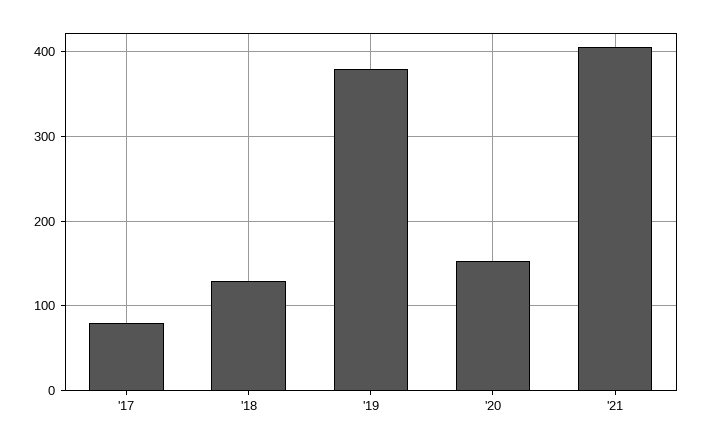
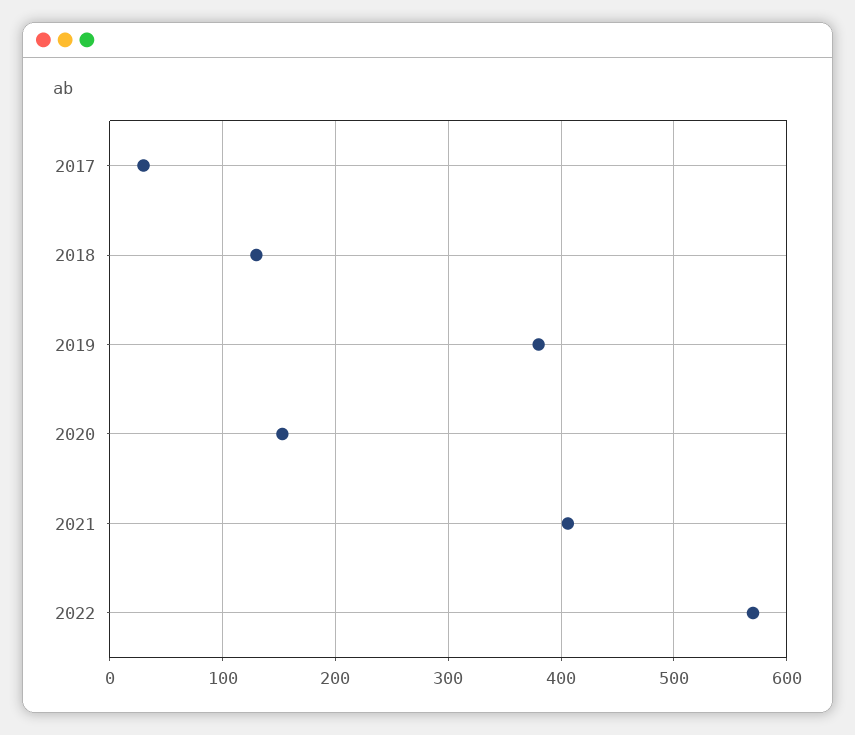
'17: 80 -> 30
2022: none -> 570

